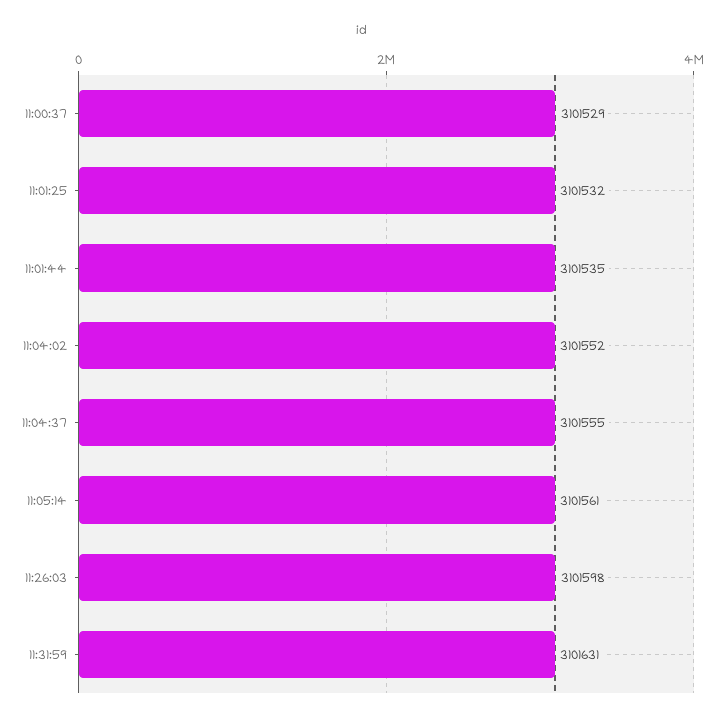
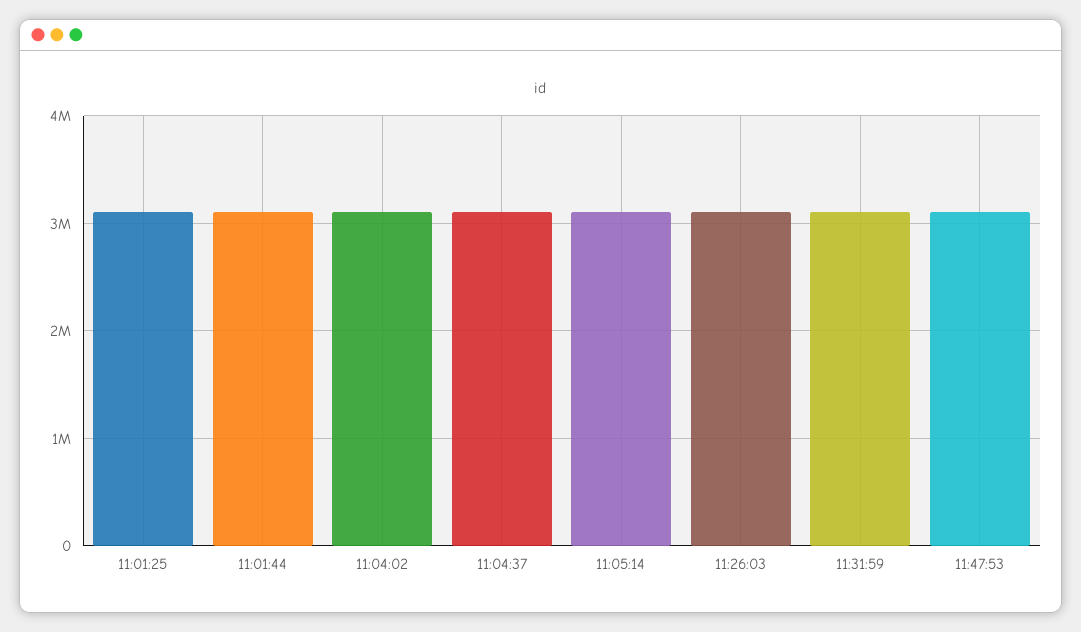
11:00:37: 3101529 -> none
11:47:53: none -> 3100000

